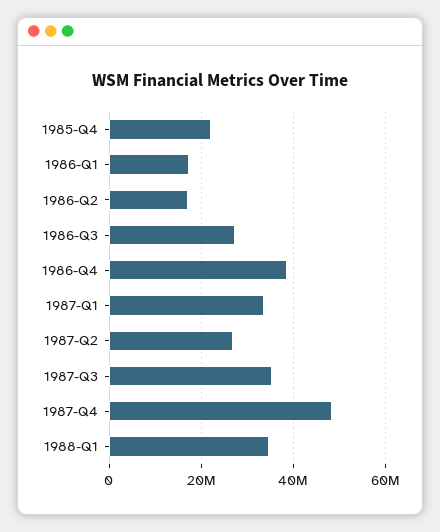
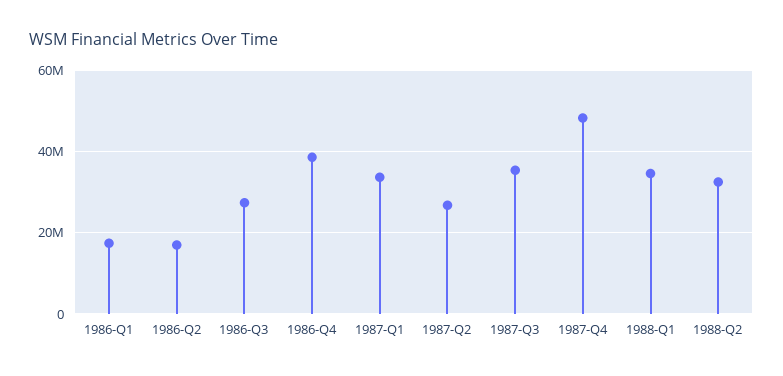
1985-Q4: 22000000 -> none
1988-Q2: none -> 32000000

